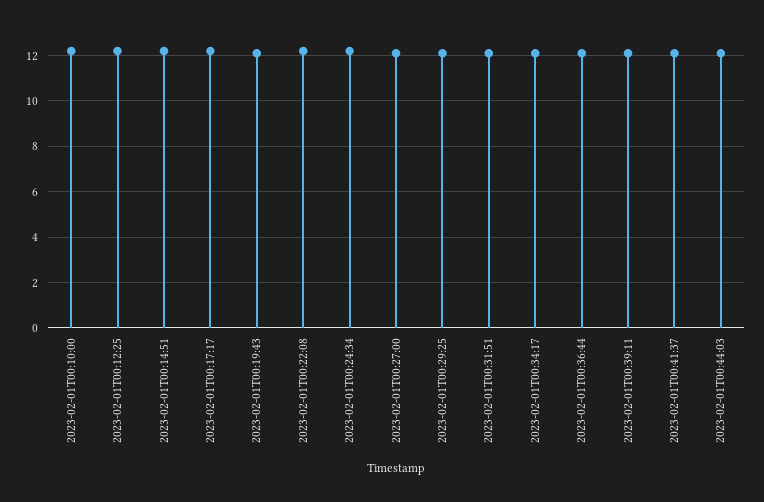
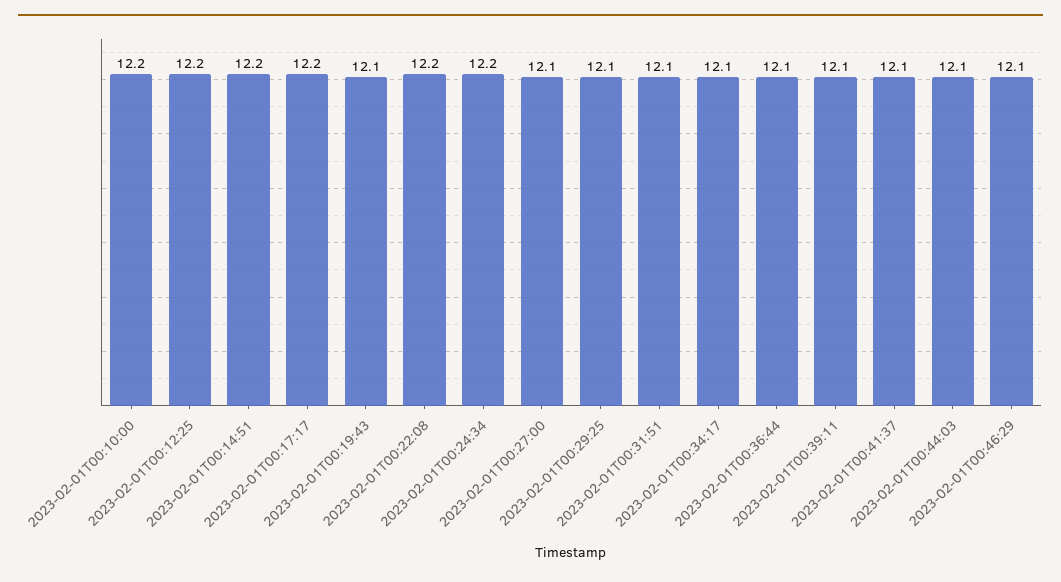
2023-02-01T00:46:29: none -> 12.1

